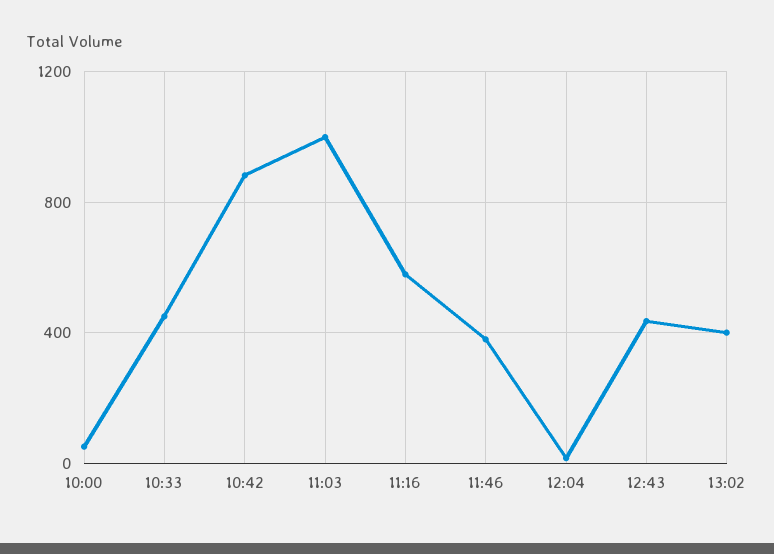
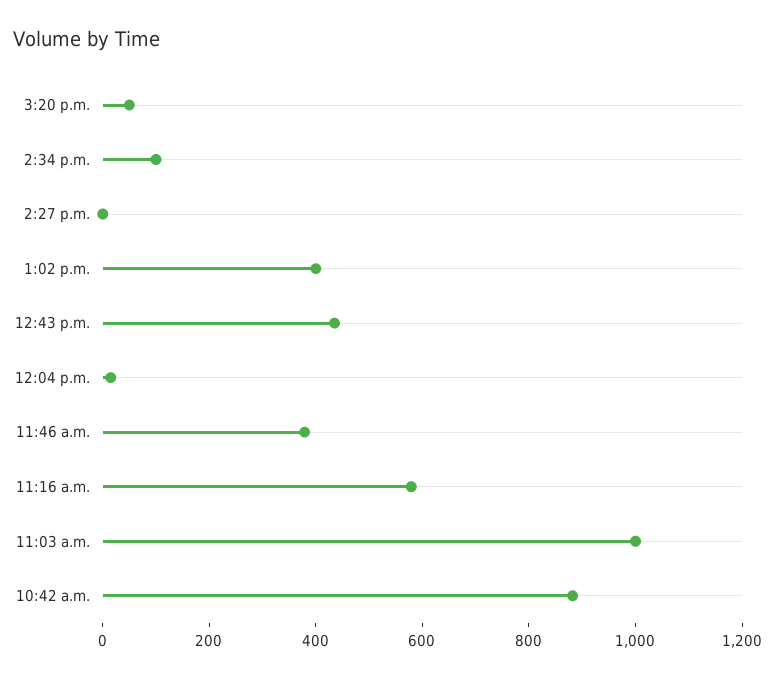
10:00: 50 -> none
10:33: 450 -> none
3:20 p.m.: none -> 50
2:34 p.m.: none -> 100
2:27 p.m.: none -> 0

